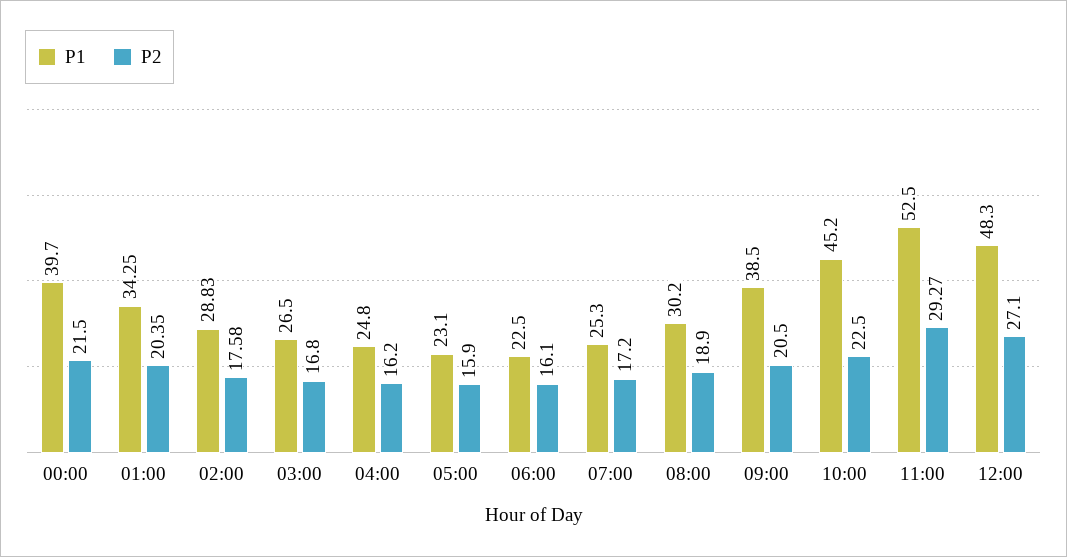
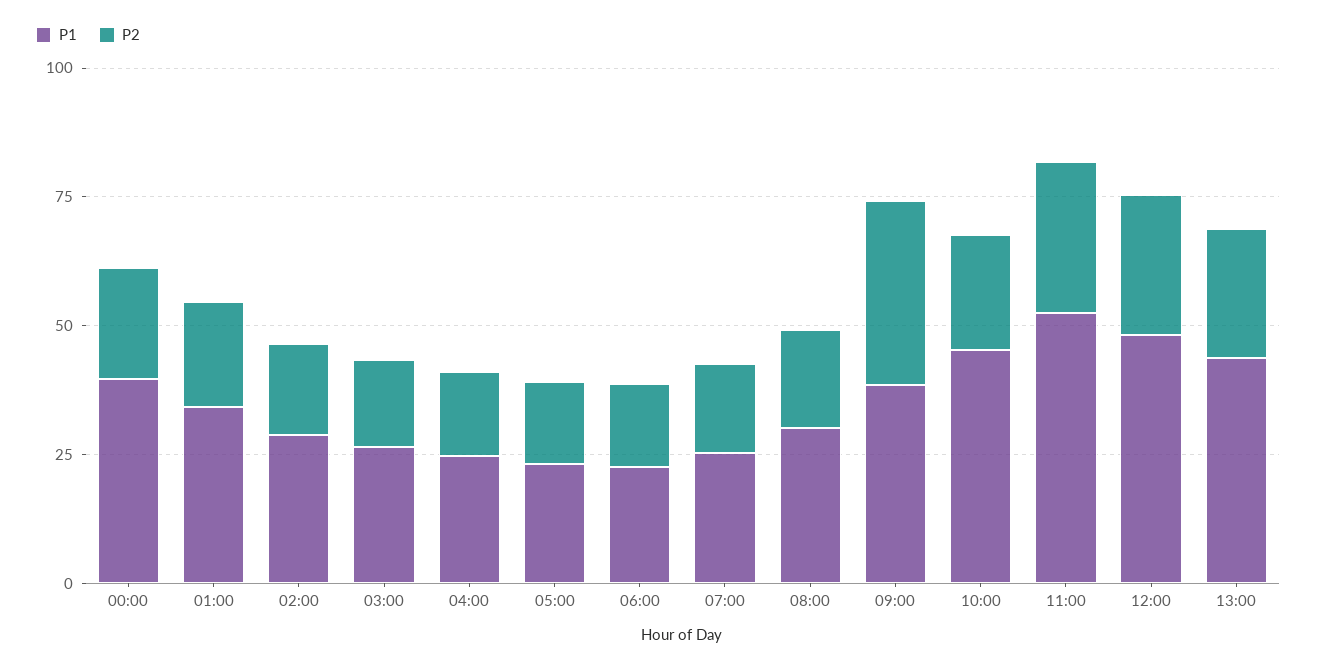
P2, 09:00: 20.5 -> 35
P1, 13:00: none -> 45
P2, 13:00: none -> 25

